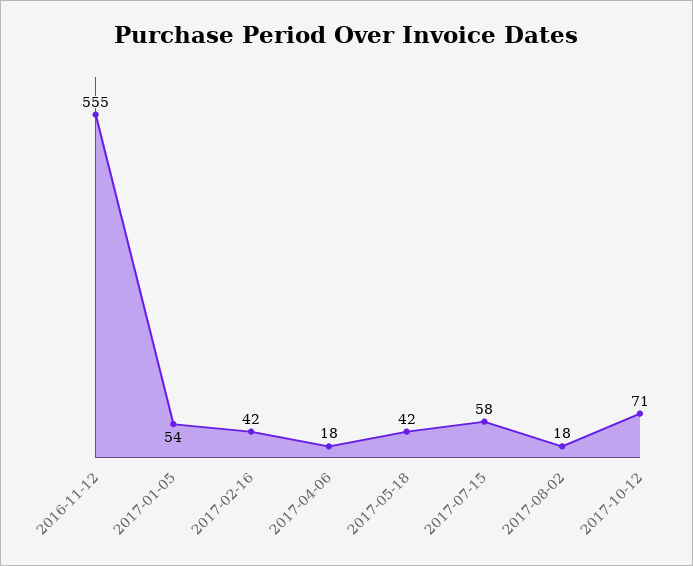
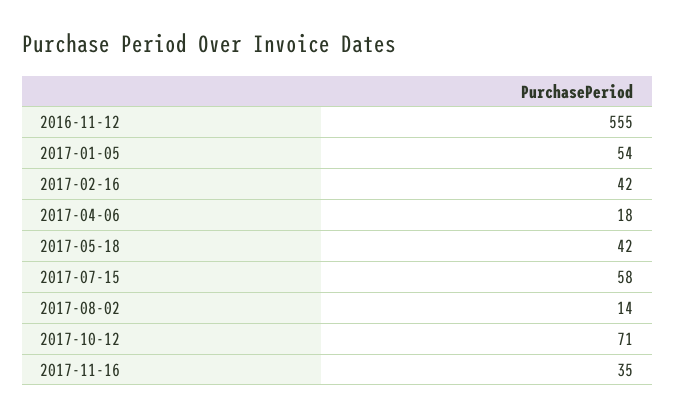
2017-08-02: 18 -> 14
2017-11-16: none -> 35

